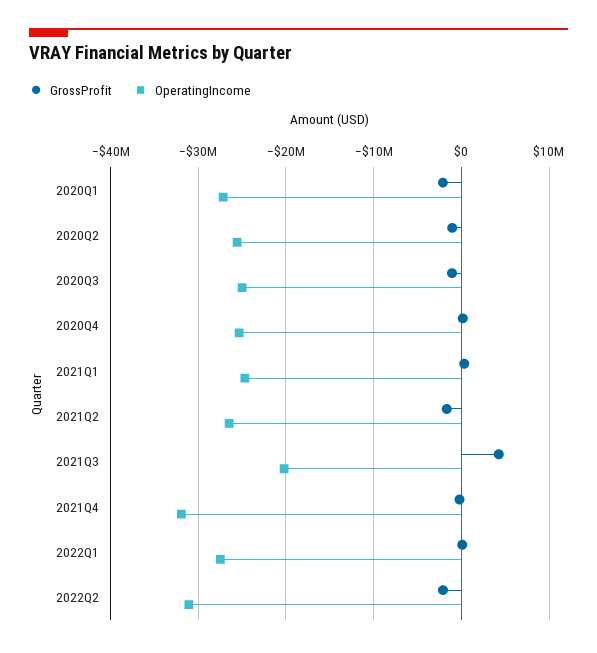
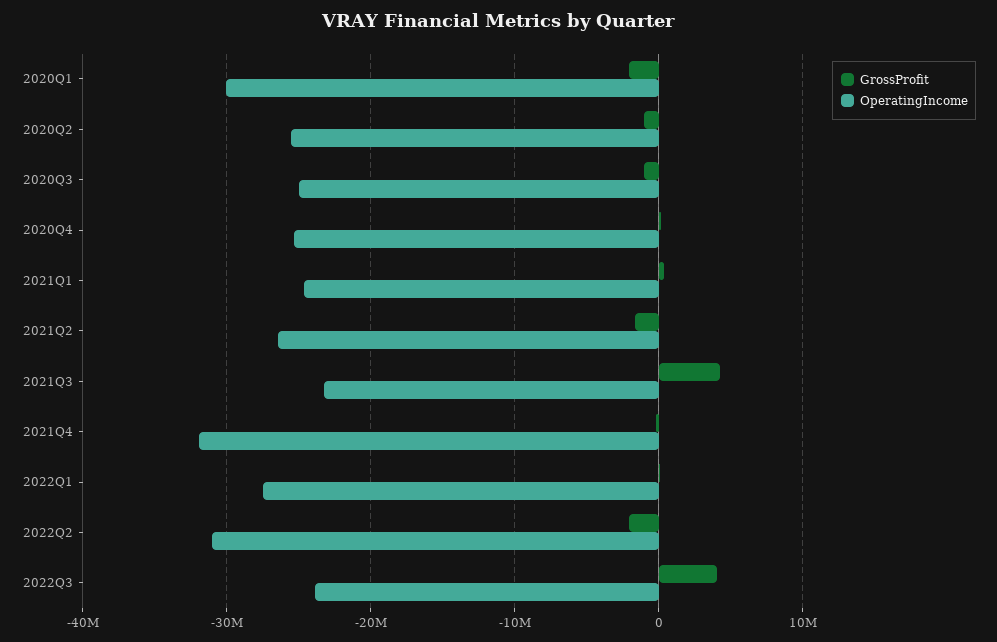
OperatingIncome, 2020Q1: -27000000 -> -30000000
OperatingIncome, 2021Q3: -20000000 -> -23000000
GrossProfit, 2022Q3: none -> 4000000
OperatingIncome, 2022Q3: none -> -24000000

